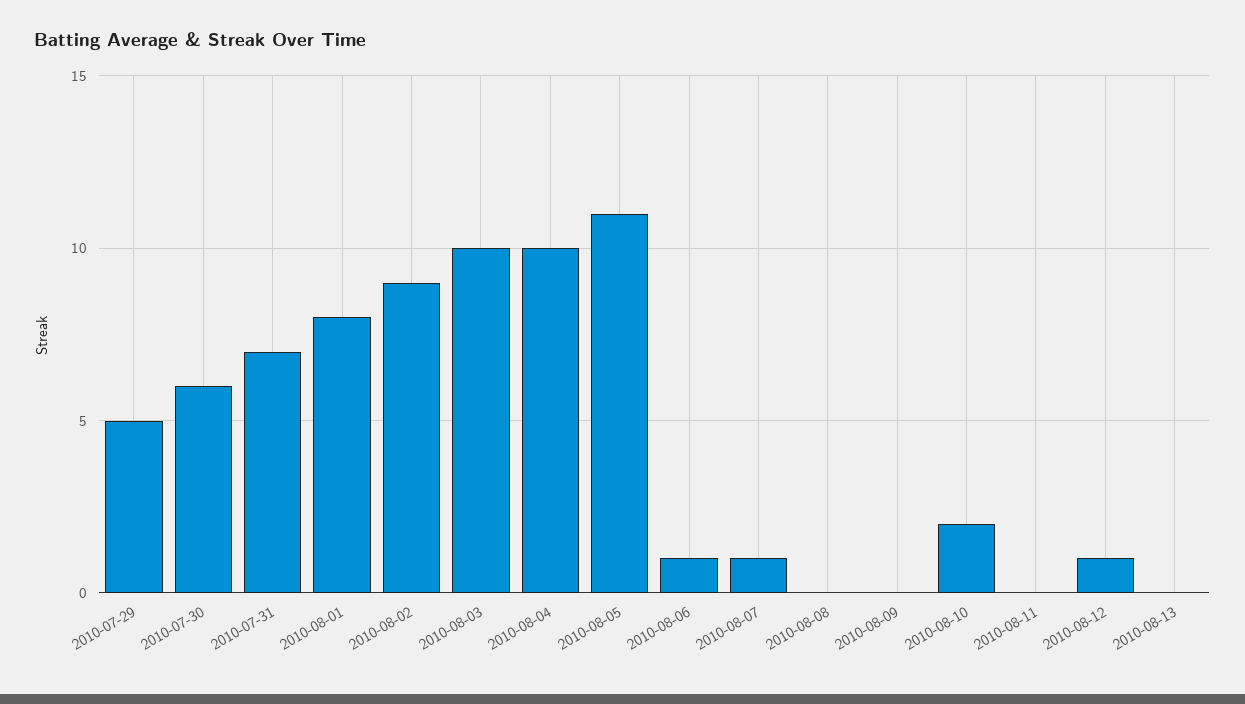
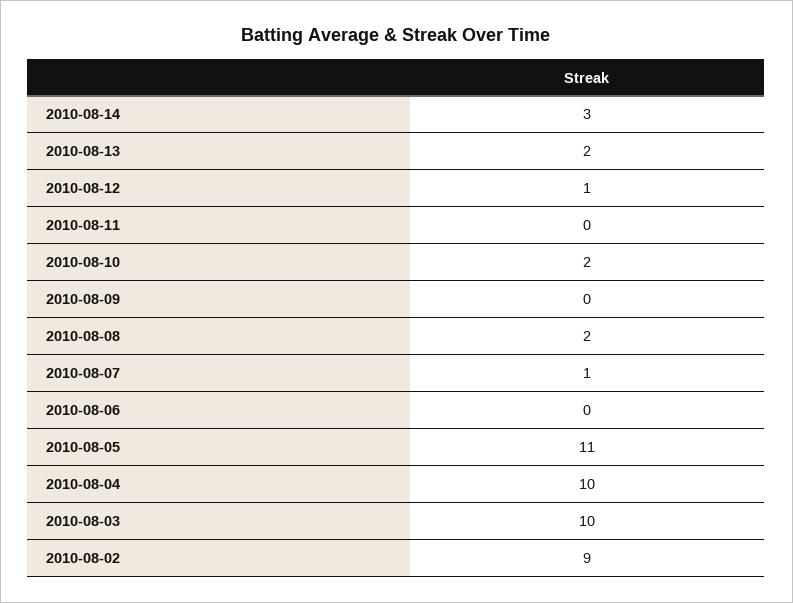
2010-07-29: 5 -> none
2010-07-30: 6 -> none
2010-07-31: 7 -> none
2010-08-01: 8 -> none
2010-08-06: 1 -> 0
2010-08-08: 0 -> 2
2010-08-13: 0 -> 2
2010-08-14: none -> 3

